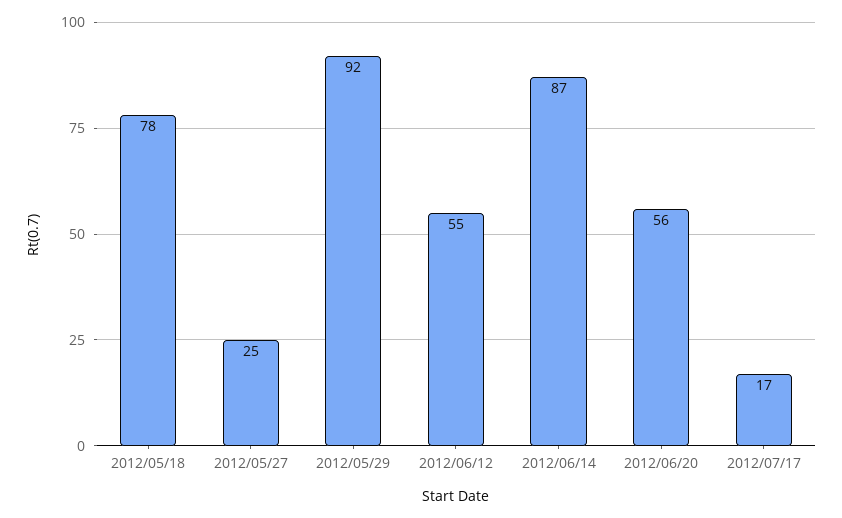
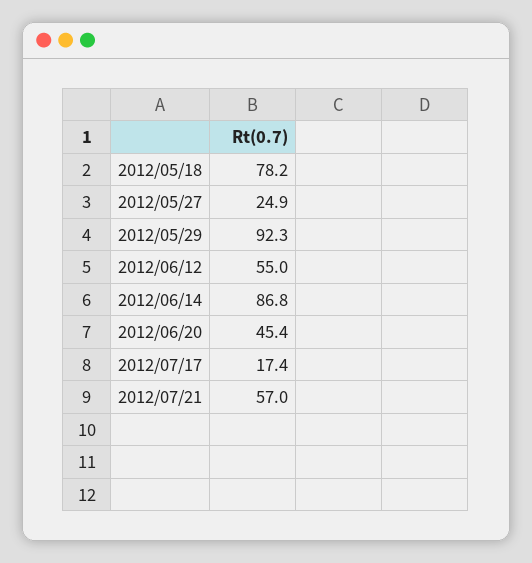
2012/06/20: 56 -> 45.4
2012/07/21: none -> 57

